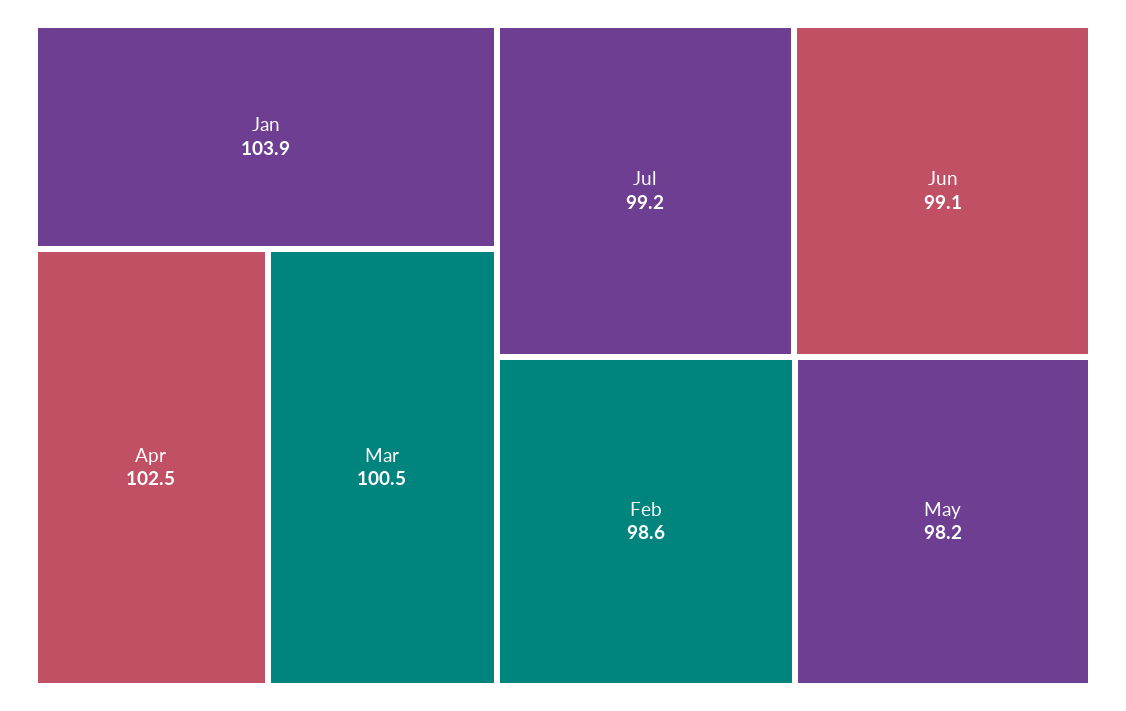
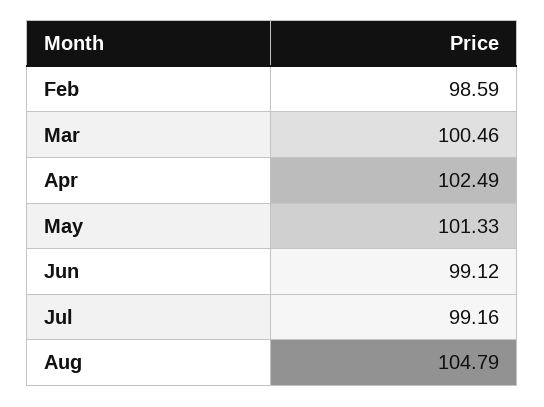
Jan: 103.9 -> none
May: 98.2 -> 101.33
Aug: none -> 104.79

